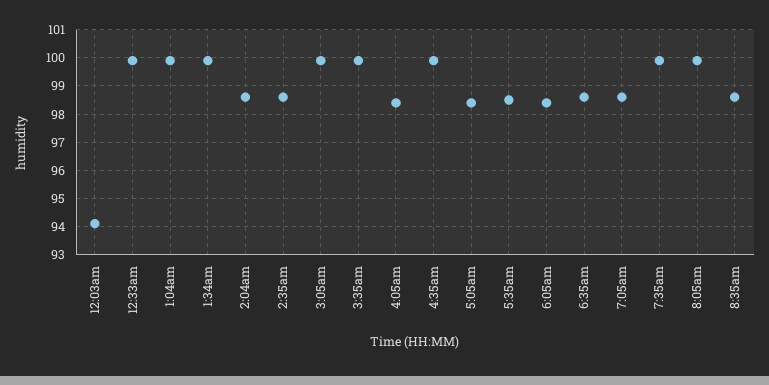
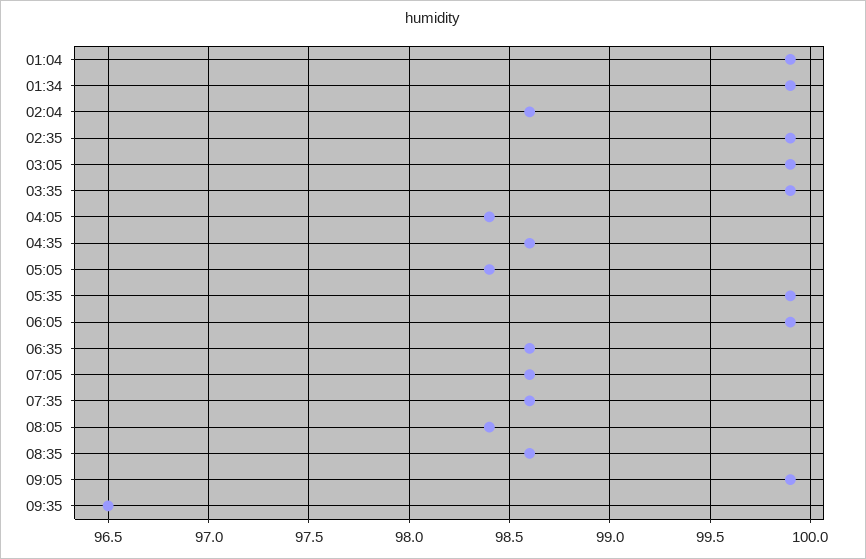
12:03am: 94 -> none
12:33am: 100 -> none
2:35am: 98.5 -> 99.9
4:35am: 100 -> 98.6
5:35am: 98.5 -> 99.9
6:05am: 98.5 -> 99.9
7:35am: 100 -> 98.6
8:05am: 100 -> 98.4
09:05: none -> 99.9
09:35: none -> 96.5

